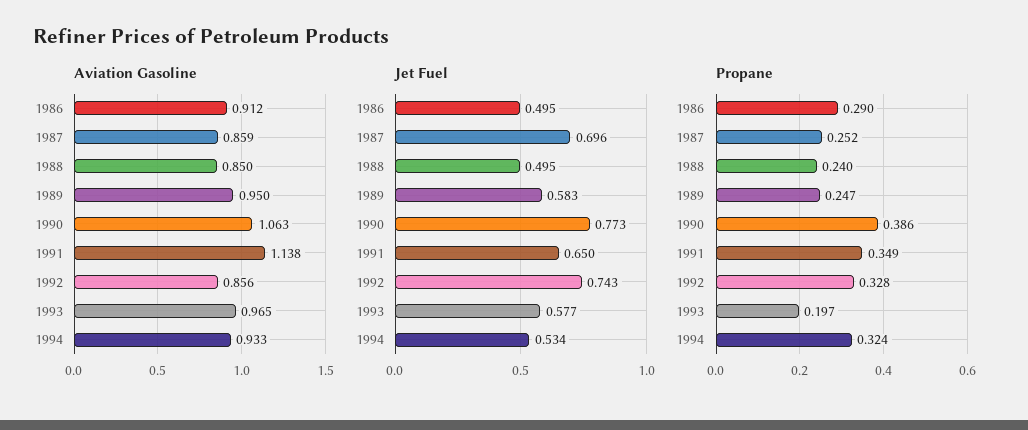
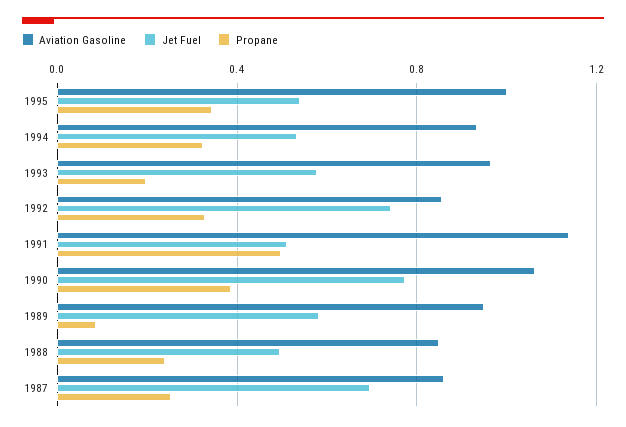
Aviation Gasoline, 1986: 0.912 -> none
Jet Fuel, 1986: 0.495 -> none
Jet Fuel, 1991: 0.65 -> 0.5
Propane, 1986: 0.29 -> none
Propane, 1989: 0.247 -> 0.1
Propane, 1991: 0.349 -> 0.5
Aviation Gasoline, 1995: none -> 1
Jet Fuel, 1995: none -> 0.55
Propane, 1995: none -> 0.35

